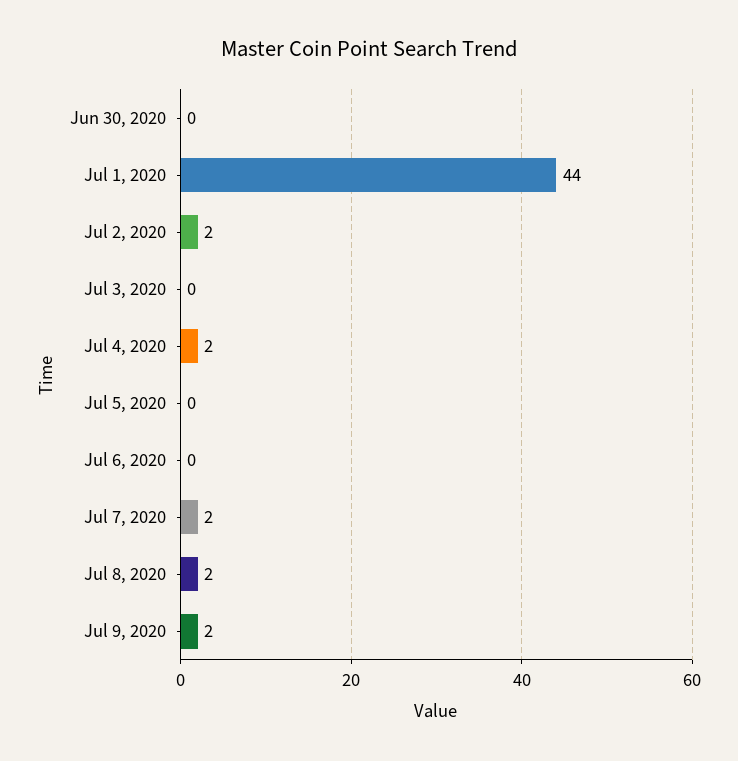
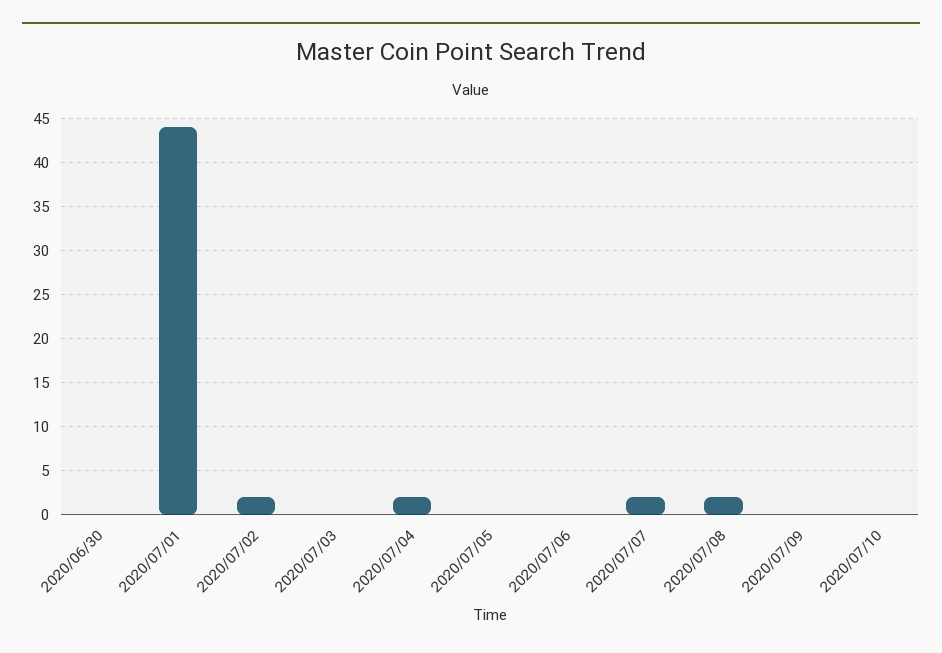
Jul 9, 2020: 2 -> 0
2020/07/10: none -> 0

